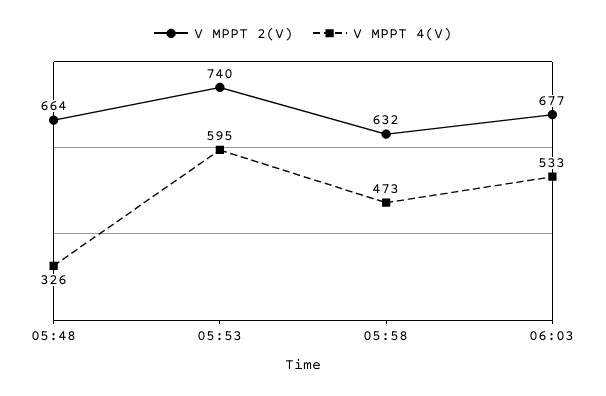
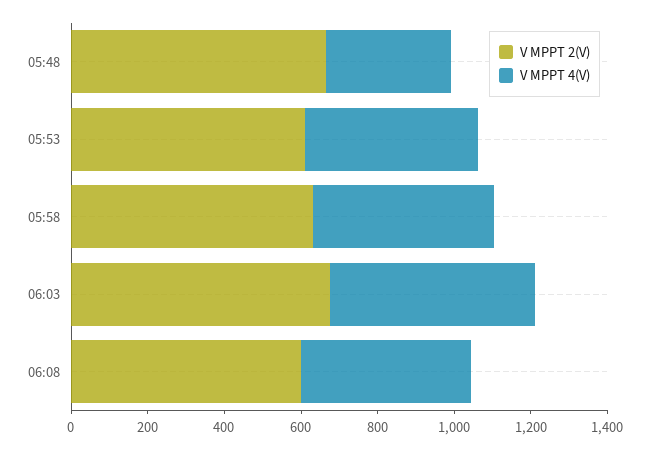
V MPPT 2(V), 05:53: 740 -> 600
V MPPT 4(V), 05:53: 595 -> 450
V MPPT 2(V), 06:08: none -> 600
V MPPT 4(V), 06:08: none -> 450

